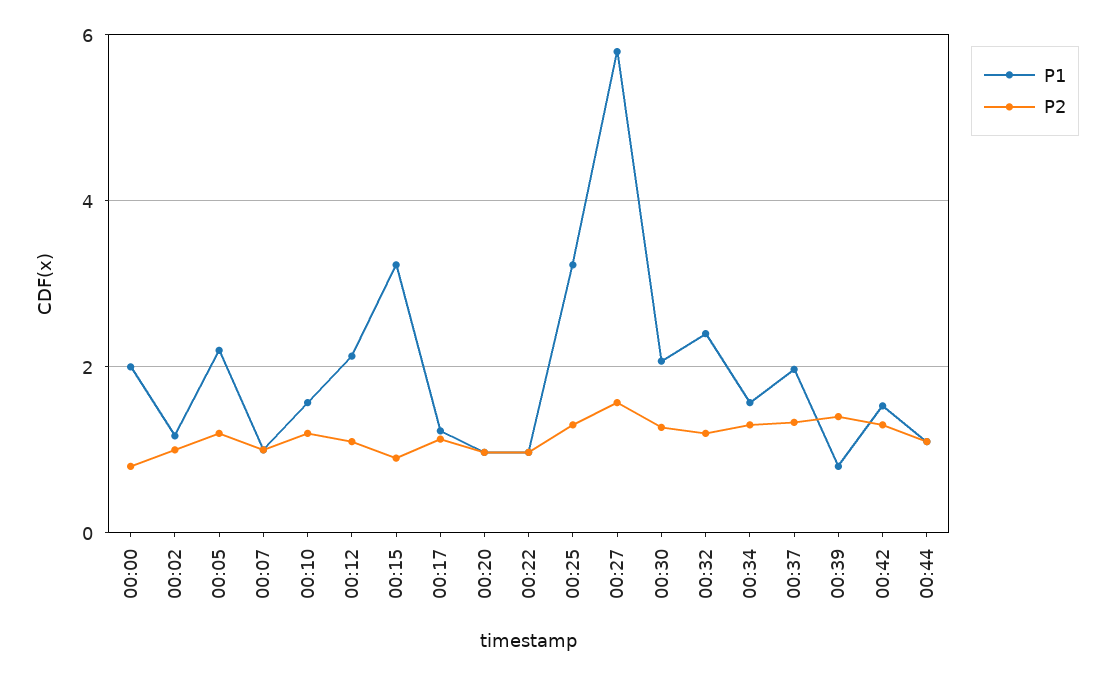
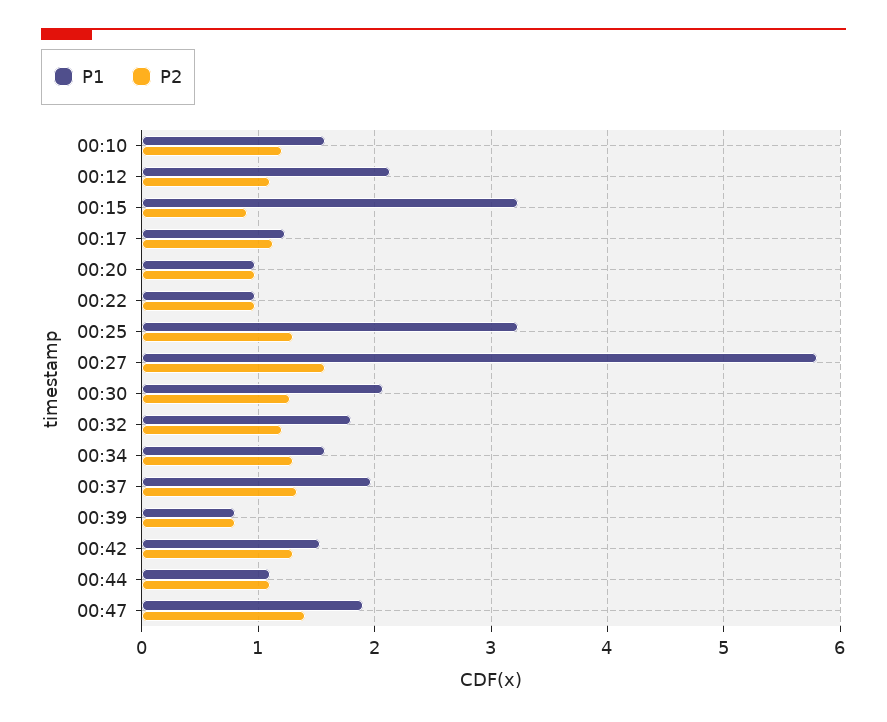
P1, 00:00: 2 -> none
P2, 00:00: 0.8 -> none
P1, 00:02: 1.2 -> none
P2, 00:02: 1 -> none
P1, 00:05: 2.2 -> none
P2, 00:05: 1.2 -> none
P1, 00:07: 1 -> none
P2, 00:07: 1 -> none
P1, 00:32: 2.4 -> 1.8
P2, 00:39: 1.4 -> 0.8
P1, 00:47: none -> 1.9
P2, 00:47: none -> 1.4

